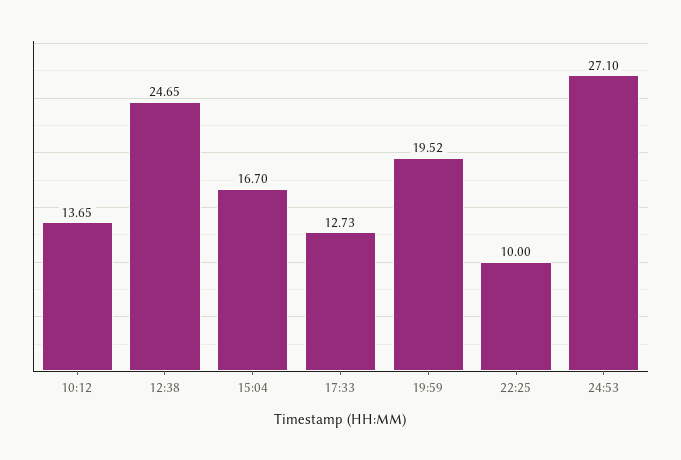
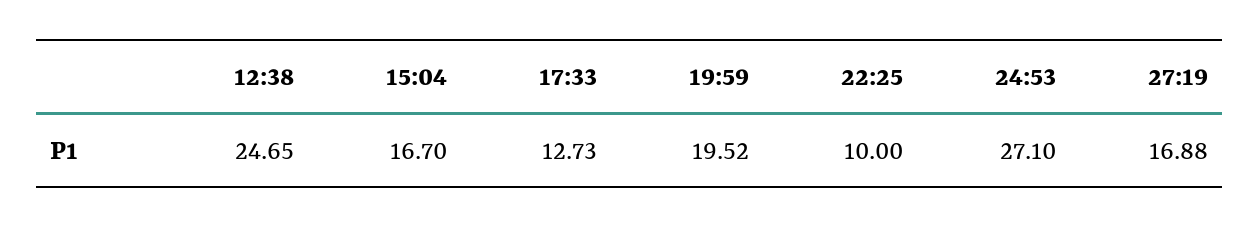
10:12: 13.65 -> none
27:19: none -> 16.88

